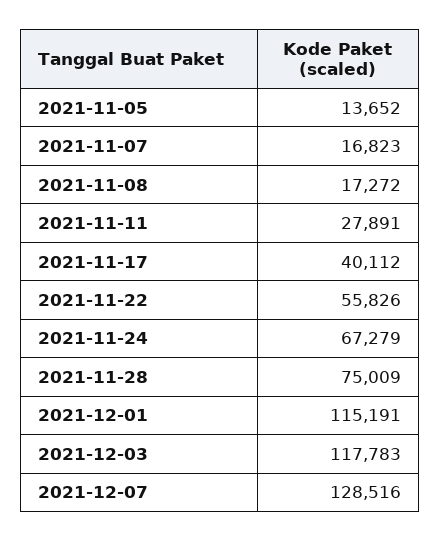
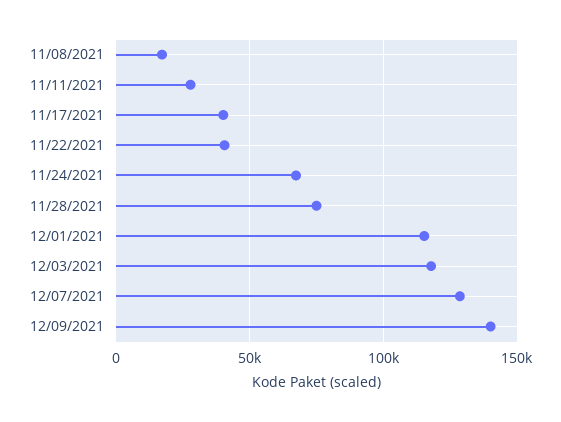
2021-11-05: 13652 -> none
2021-11-07: 16823 -> none
2021-11-22: 55826 -> 40000
12/09/2021: none -> 140000

